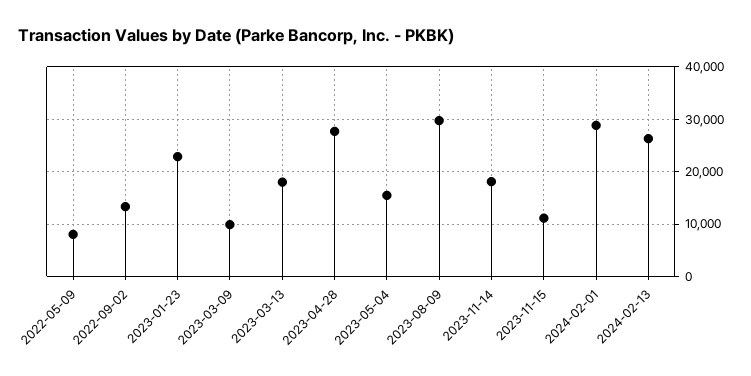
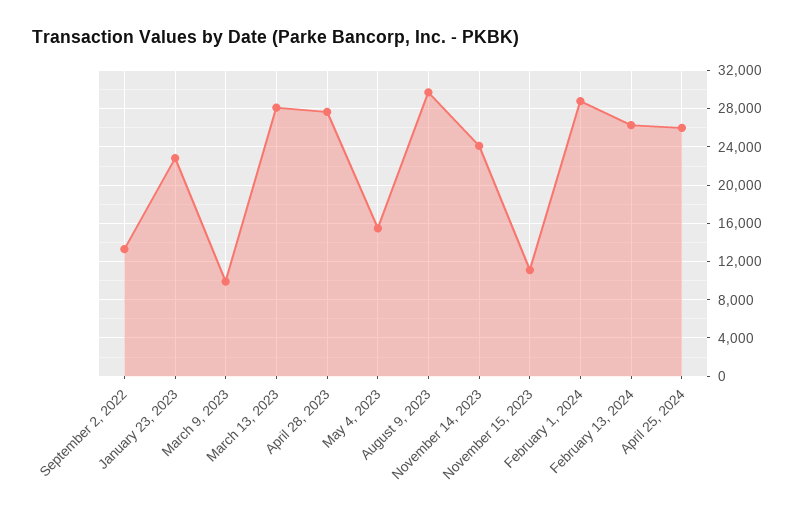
2022-05-09: 8000 -> none
2023-03-13: 18000 -> 28000
2023-11-14: 18000 -> 24000
April 25, 2024: none -> 26000

